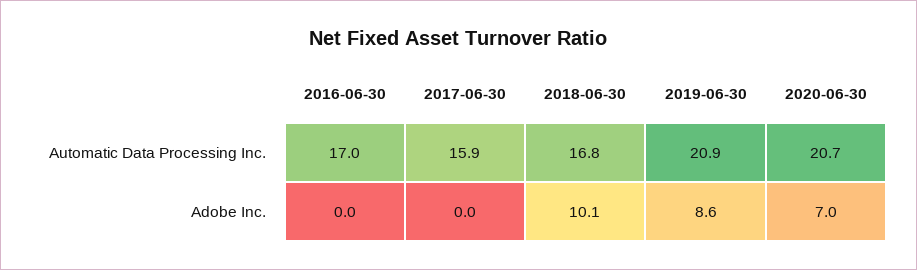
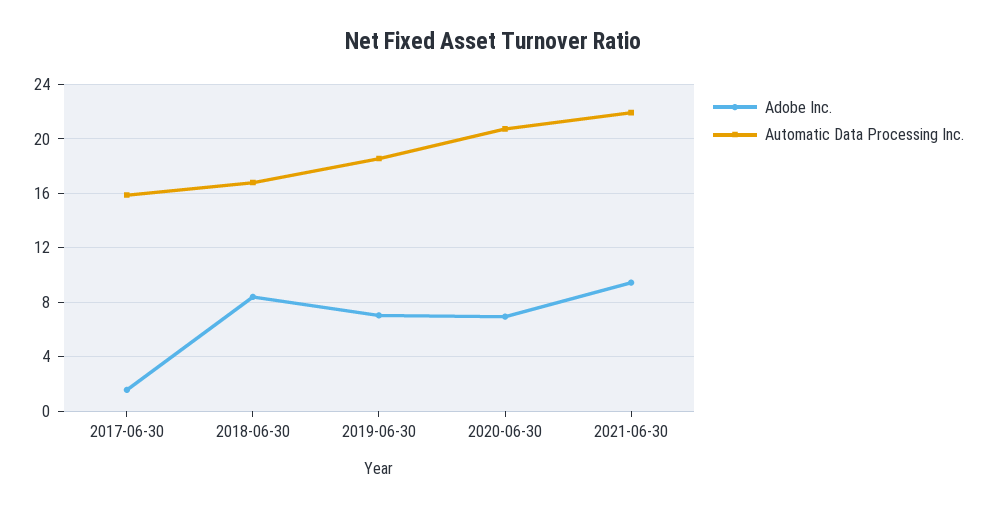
Automatic Data Processing Inc., 2016-06-30: 17 -> none
Automatic Data Processing Inc., 2019-06-30: 20.9 -> 18.5
Adobe Inc., 2016-06-30: 0 -> none
Adobe Inc., 2017-06-30: 0 -> 1.5
Adobe Inc., 2018-06-30: 10.1 -> 8.5
Adobe Inc., 2019-06-30: 8.6 -> 7
Adobe Inc., 2021-06-30: none -> 9.5
Automatic Data Processing Inc., 2021-06-30: none -> 22

